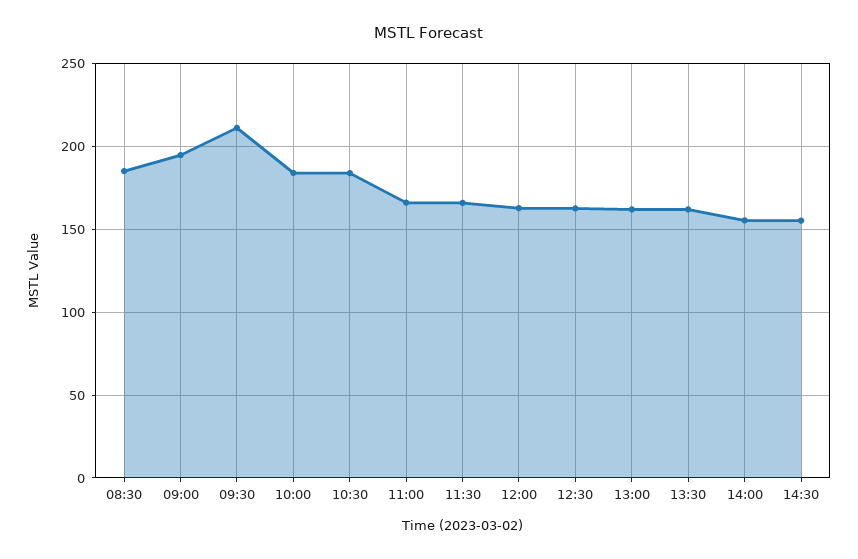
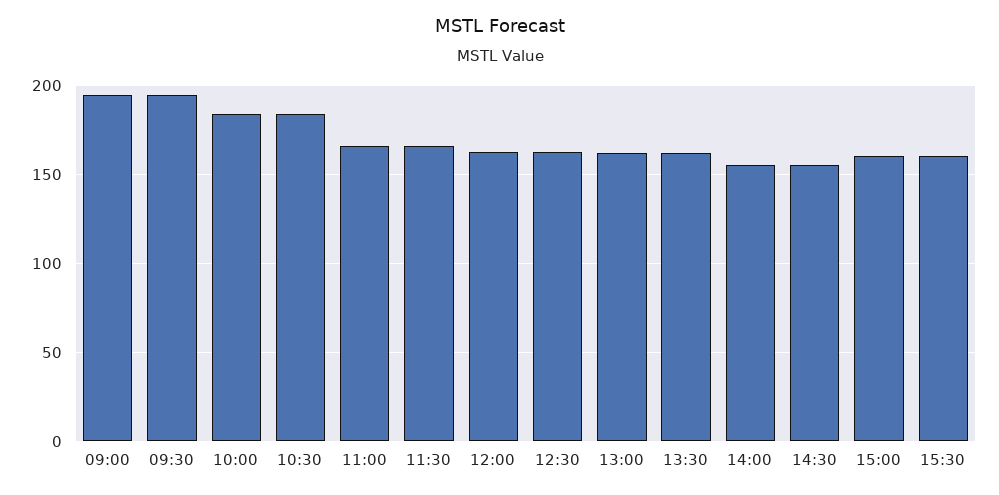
08:30: 185 -> none
09:30: 210 -> 195
15:00: none -> 160
15:30: none -> 160

